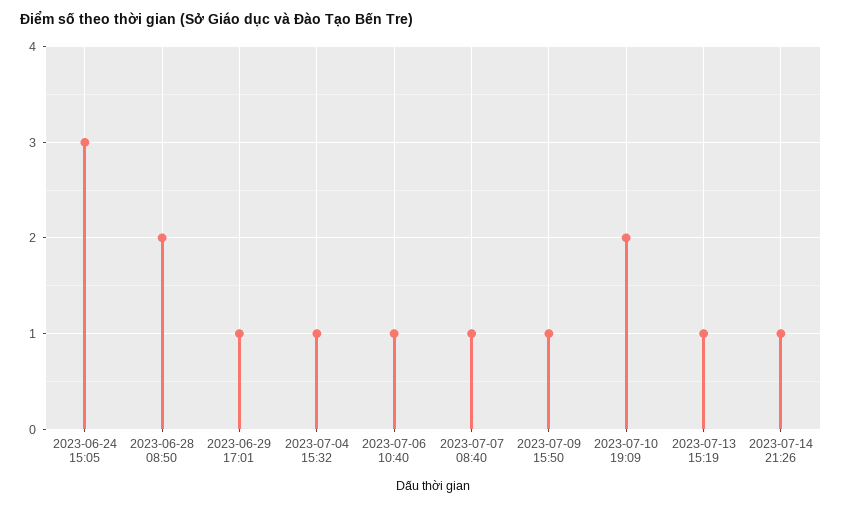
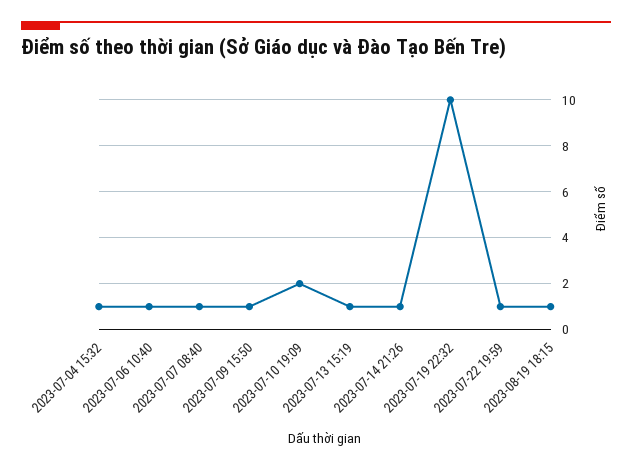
2023-06-24 15:05: 3 -> none
2023-06-28 08:50: 2 -> none
2023-06-29 17:01: 1 -> none
2023-07-19 22:32: none -> 10
2023-07-22 19:59: none -> 1
2023-08-19 18:15: none -> 1

